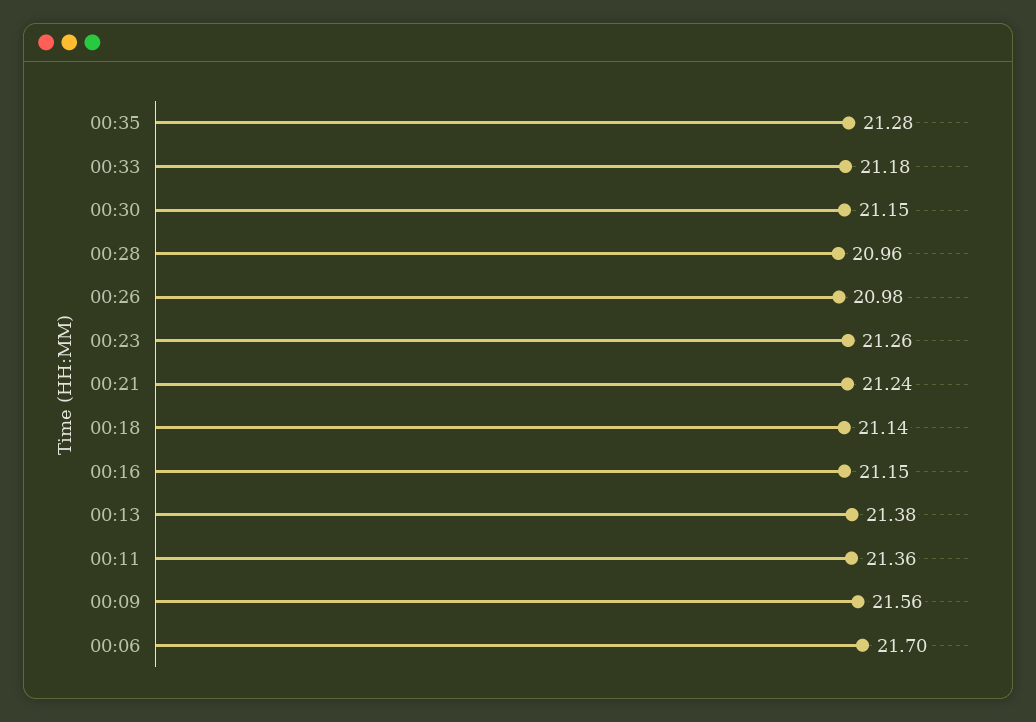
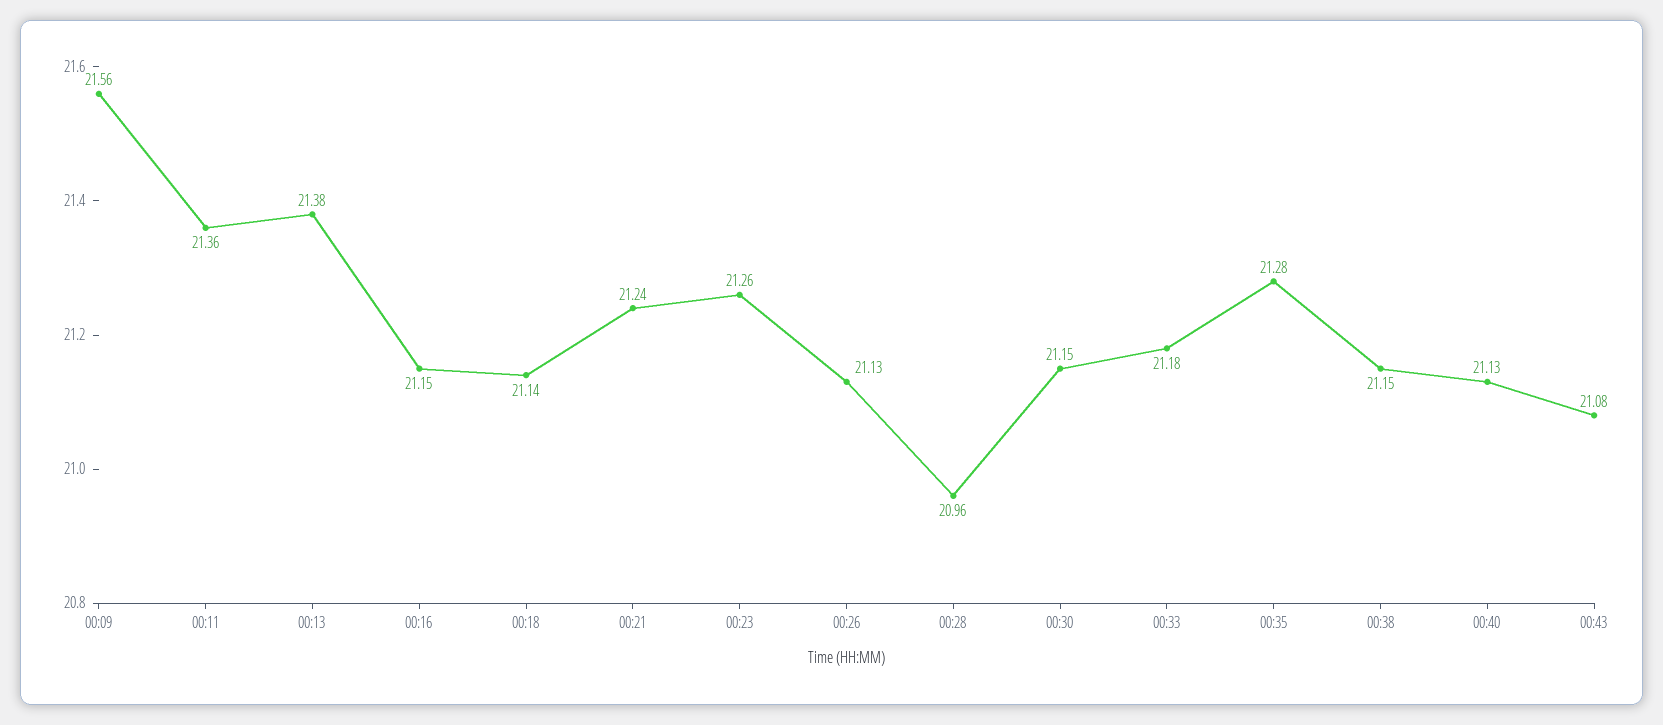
00:26: 20.98 -> 21.13
00:06: 21.7 -> none
00:38: none -> 21.15
00:40: none -> 21.13
00:43: none -> 21.08

